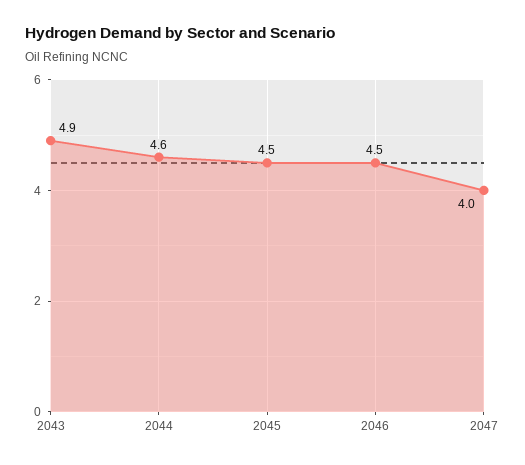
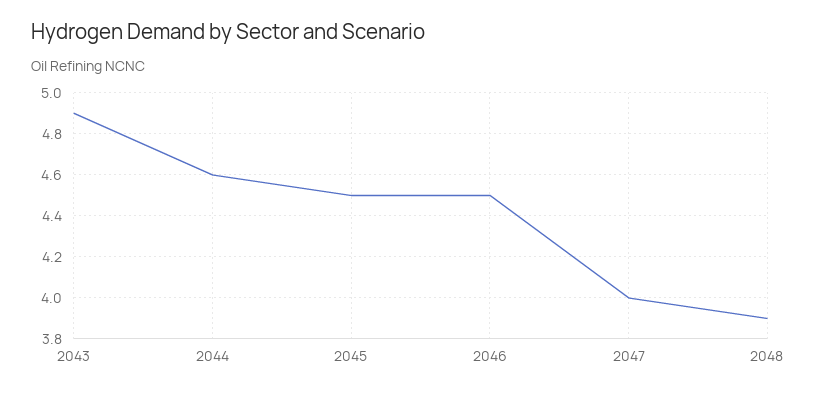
2048: none -> 3.9

